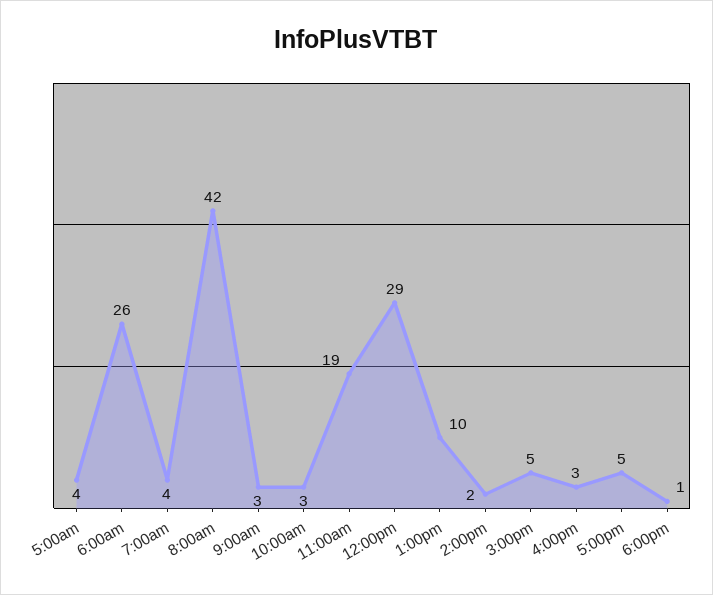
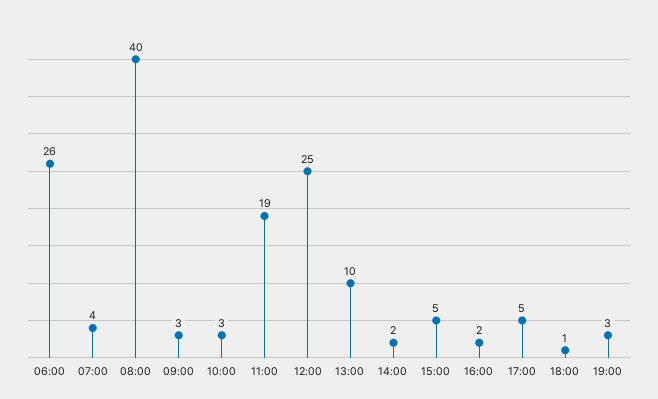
5:00am: 4 -> none
8:00am: 42 -> 40
12:00pm: 29 -> 25
4:00pm: 3 -> 2
19:00: none -> 3

